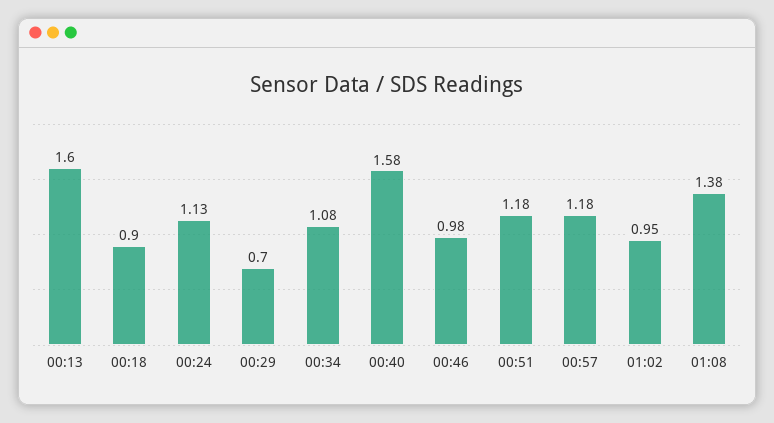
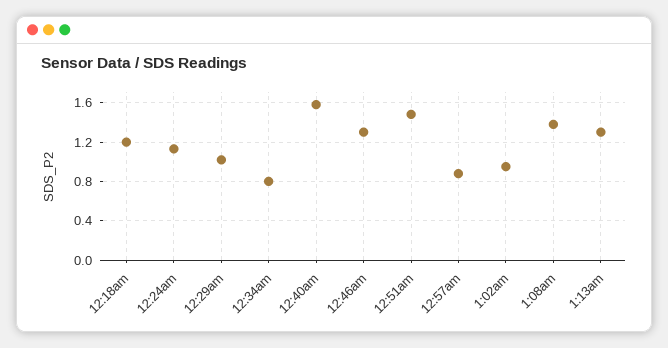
00:13: 1.6 -> none
00:18: 0.9 -> 1.2
00:29: 0.7 -> 1
00:34: 1.08 -> 0.8
00:46: 0.98 -> 1.3
00:51: 1.18 -> 1.5
00:57: 1.18 -> 0.9
1:13am: none -> 1.3

